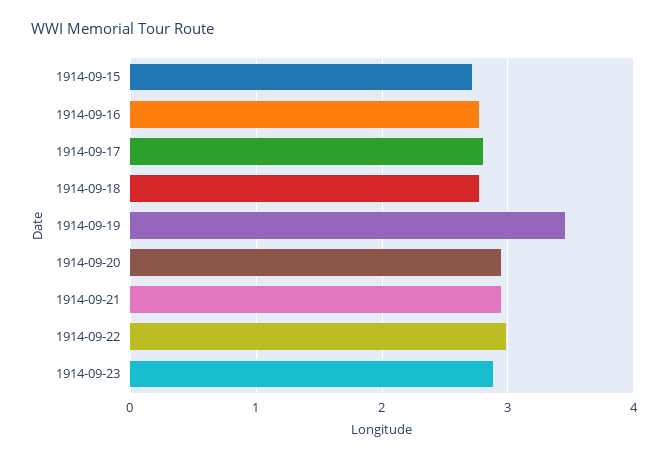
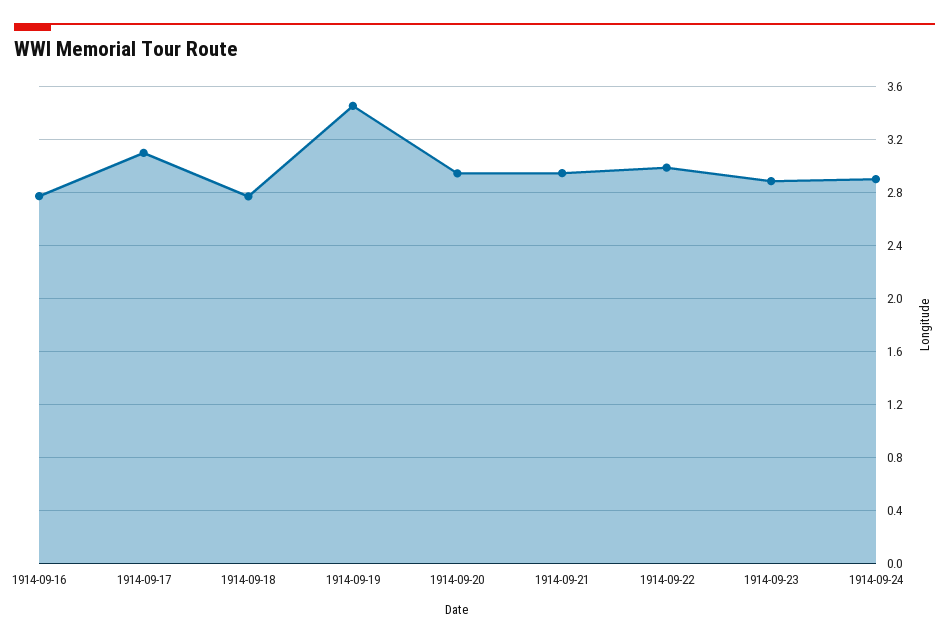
1914-09-15: 2.7 -> none
1914-09-17: 2.8 -> 3.1
1914-09-24: none -> 2.9

